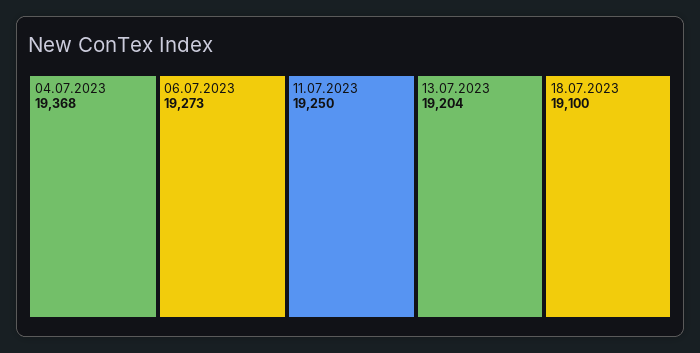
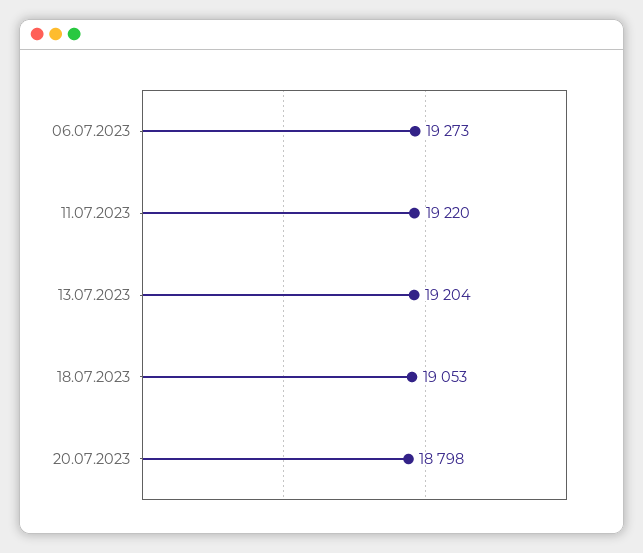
04.07.2023: 19368 -> none
11.07.2023: 19250 -> 19220
18.07.2023: 19100 -> 19053
20.07.2023: none -> 18798

